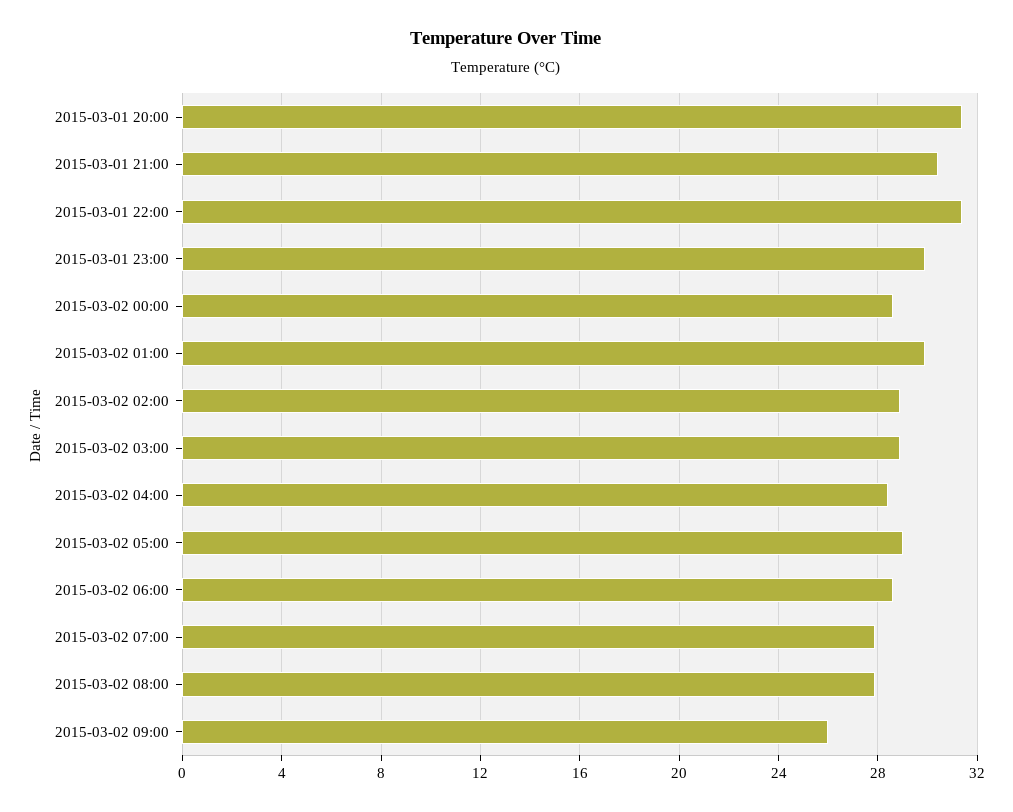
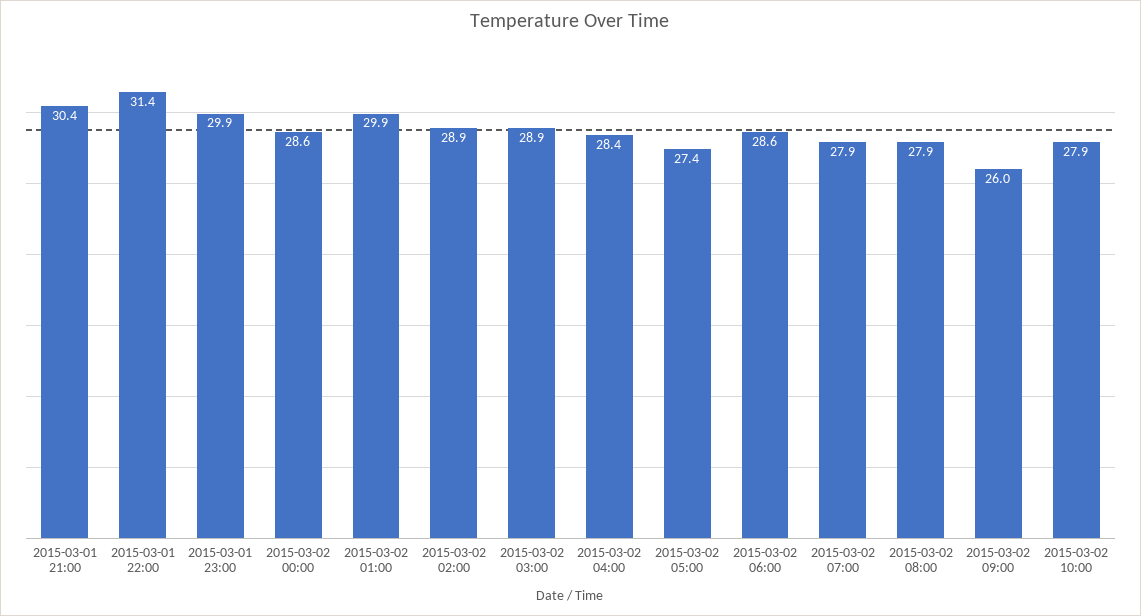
2015-03-01 20:00: 31.5 -> none
2015-03-02 05:00: 29 -> 27.4
2015-03-02 10:00: none -> 27.9

